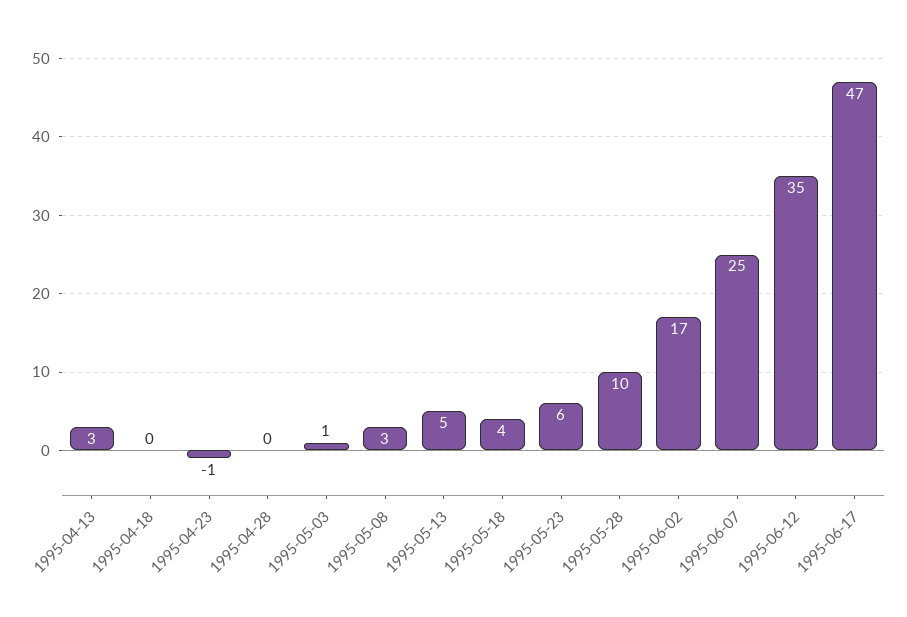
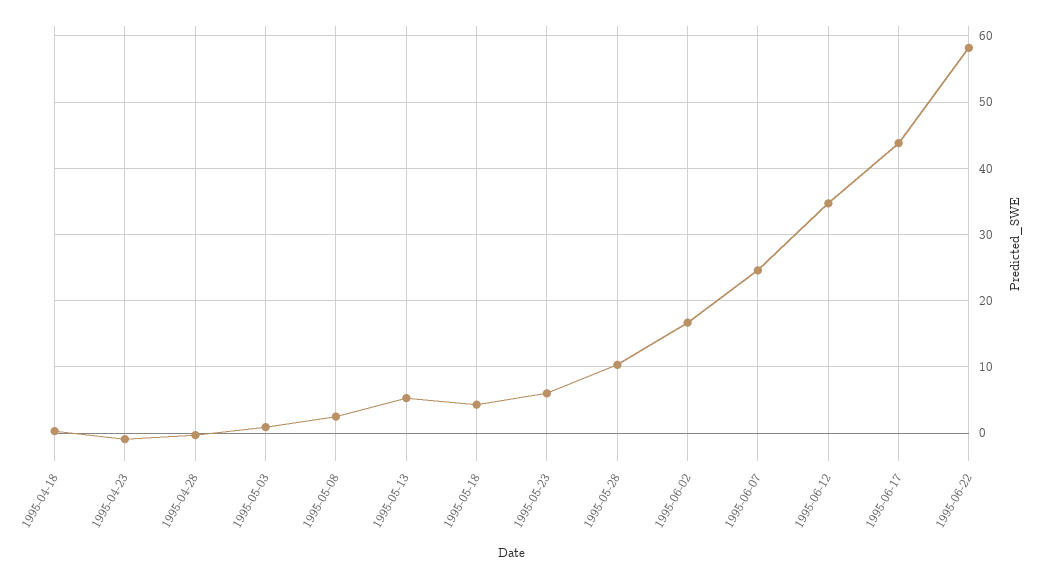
1995-04-13: 3 -> none
1995-06-17: 47 -> 44
1995-06-22: none -> 58

